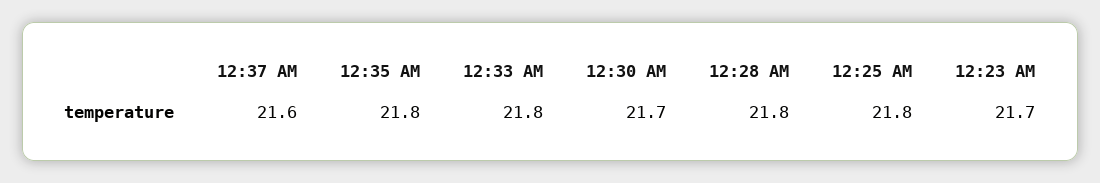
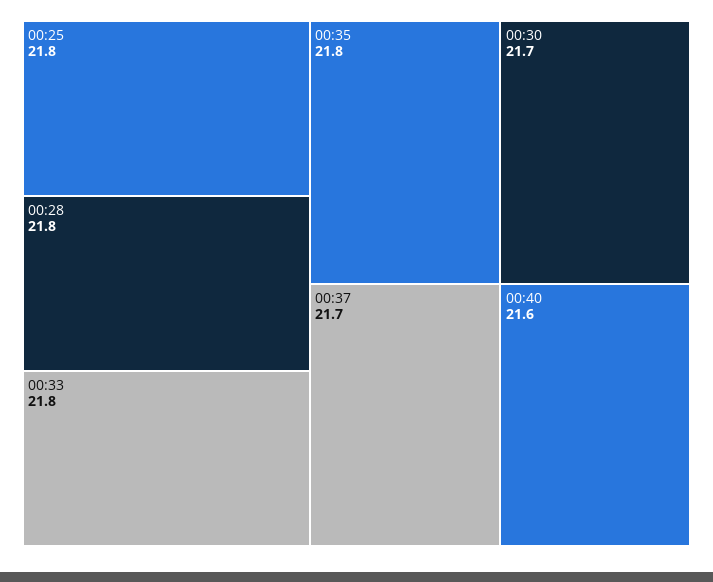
12:37 AM: 21.6 -> 21.7
12:23 AM: 21.7 -> none
00:40: none -> 21.6

